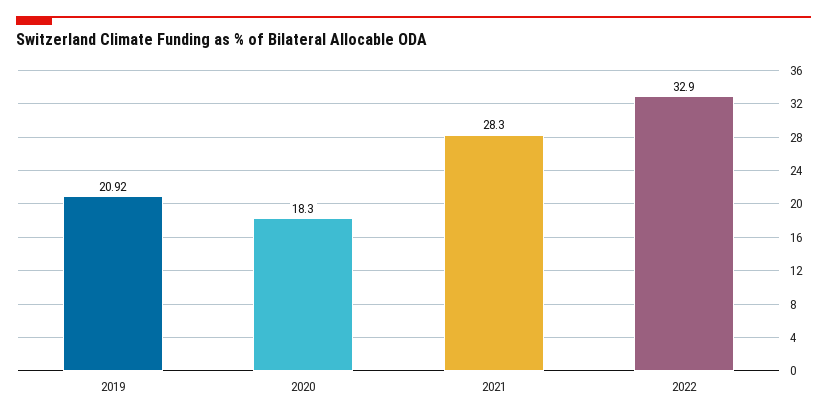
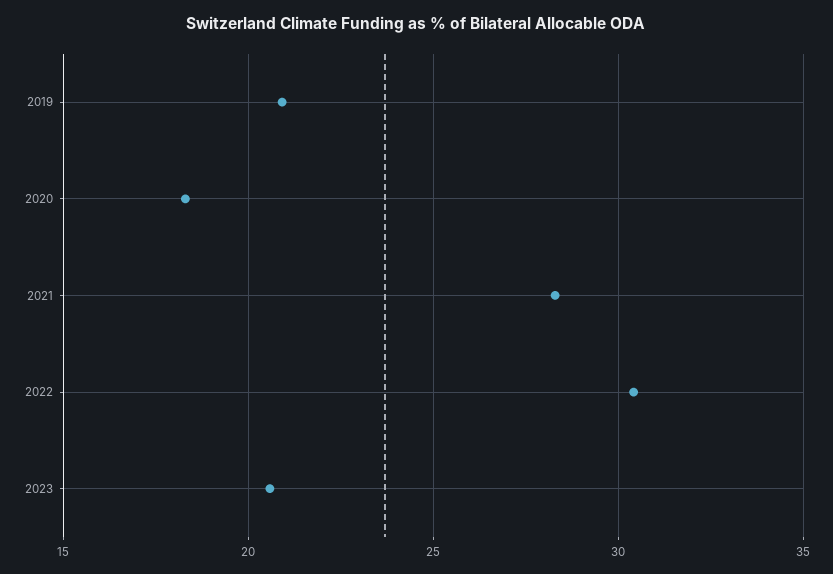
2022: 32.9 -> 30.5
2023: none -> 20.5

